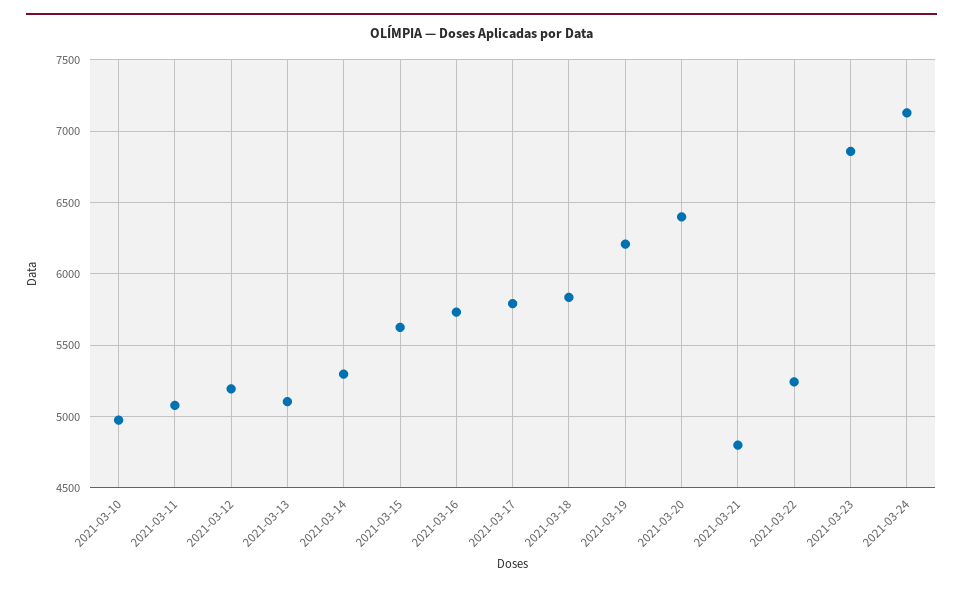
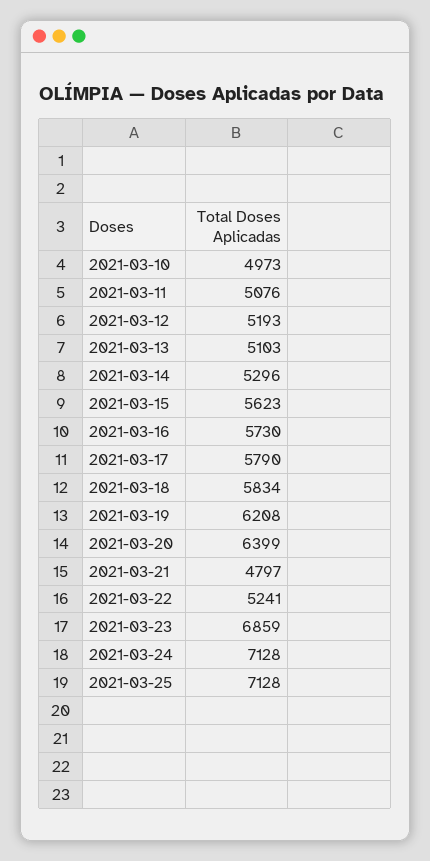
2021-03-25: none -> 7128

